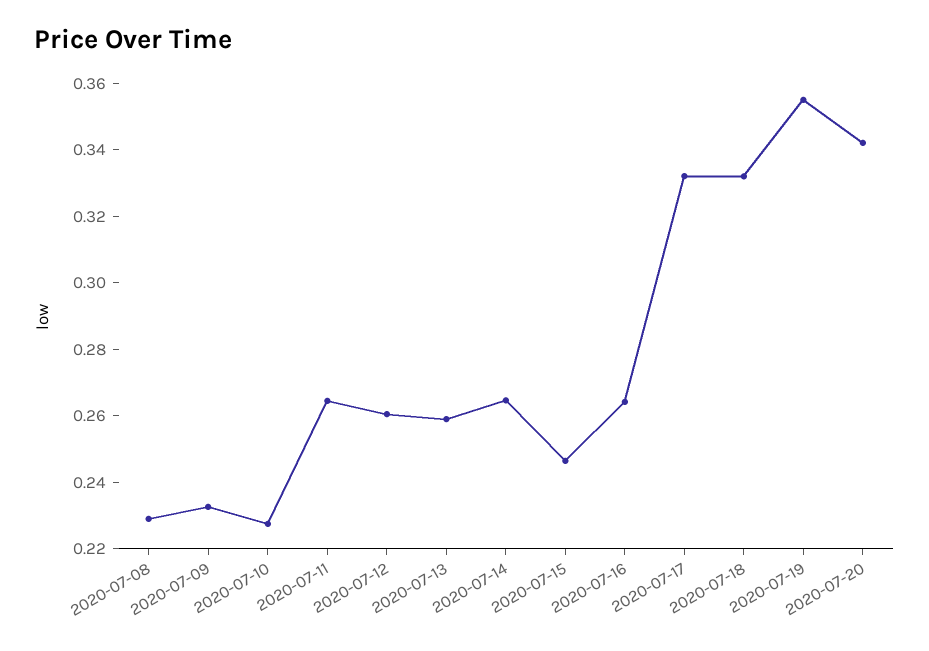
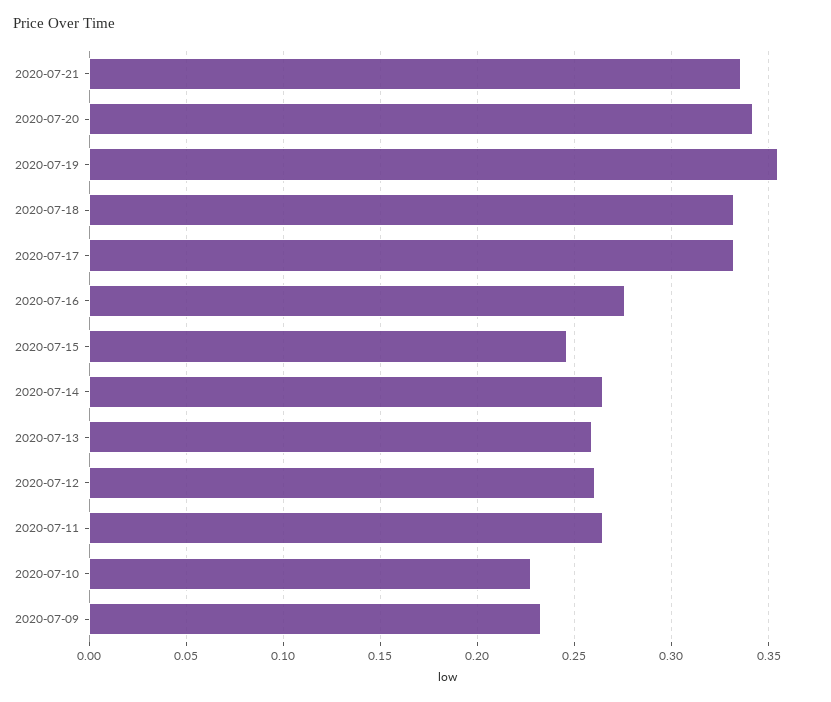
2020-07-08: 0.23 -> none
2020-07-16: 0.265 -> 0.275
2020-07-21: none -> 0.335

